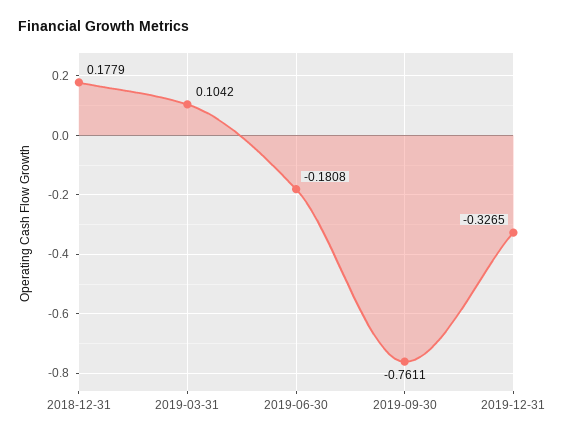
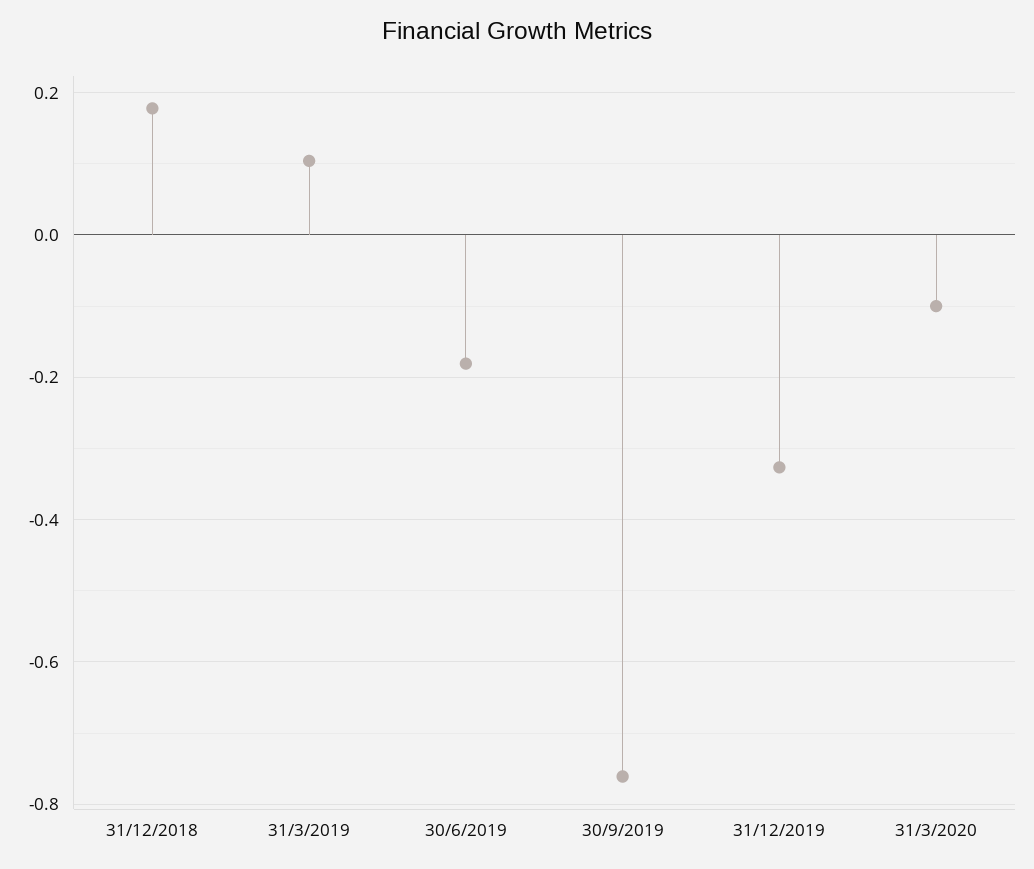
31/3/2020: none -> -0.1

